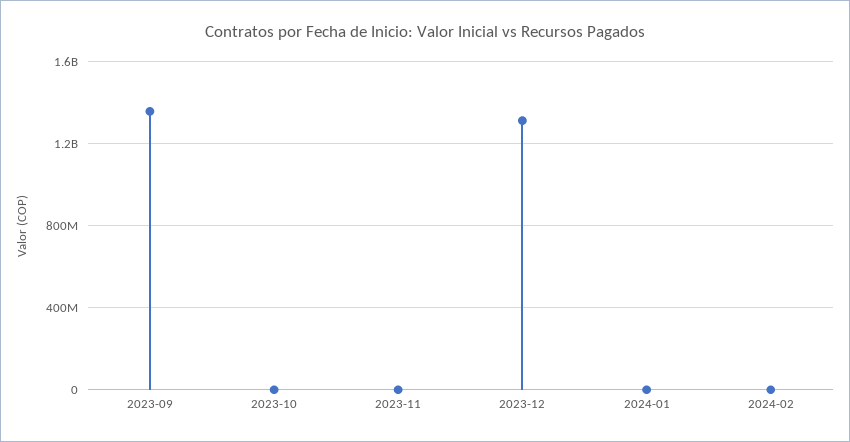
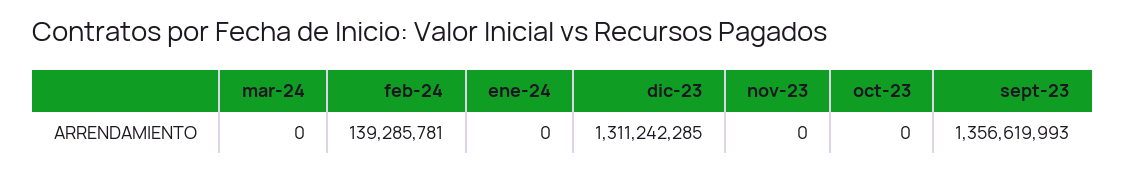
2024-02: 0 -> 139285781
mar-24: none -> 0

